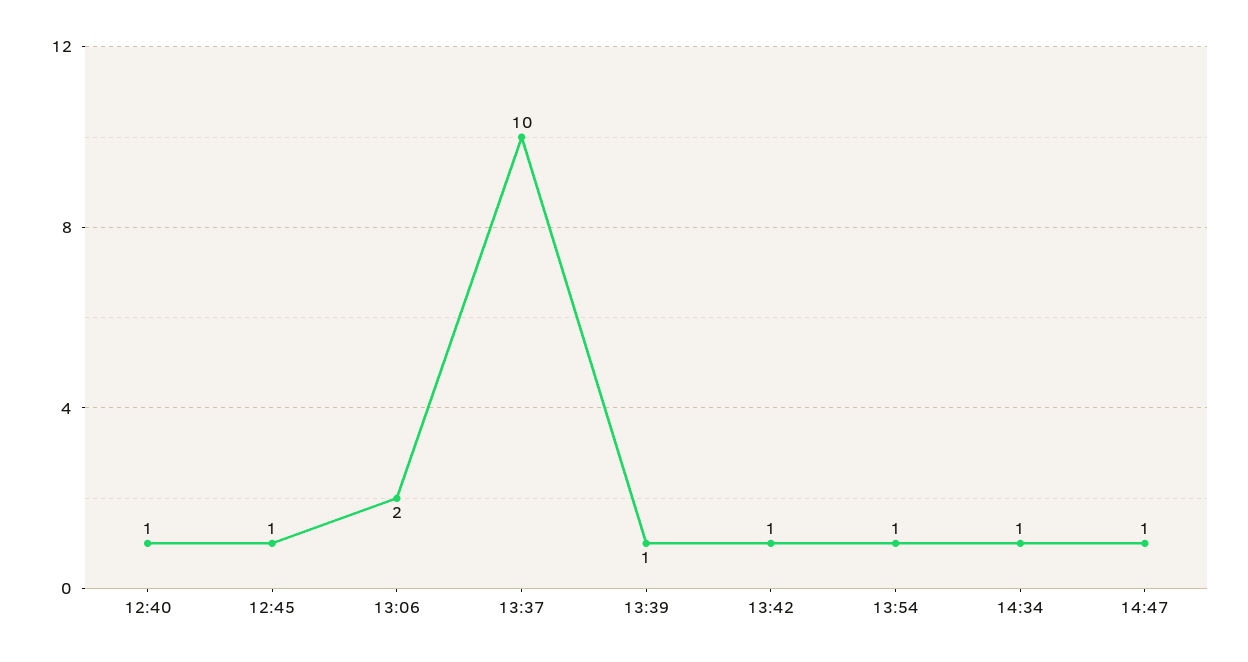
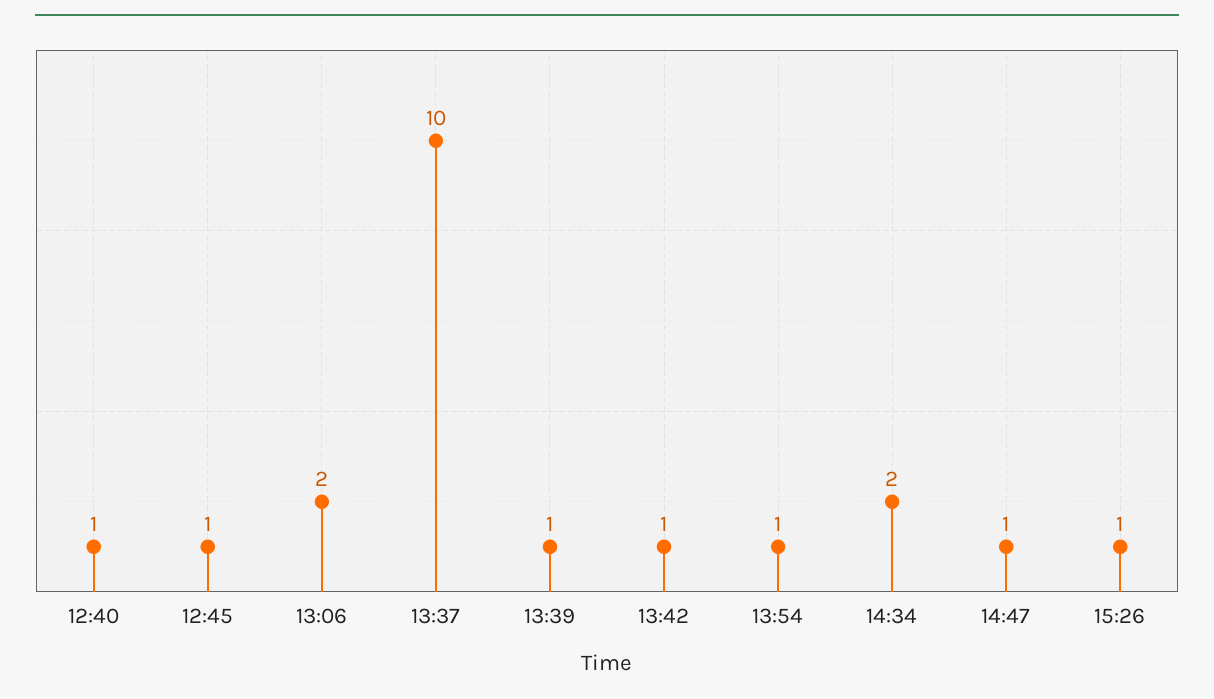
14:34: 1 -> 2
15:26: none -> 1

